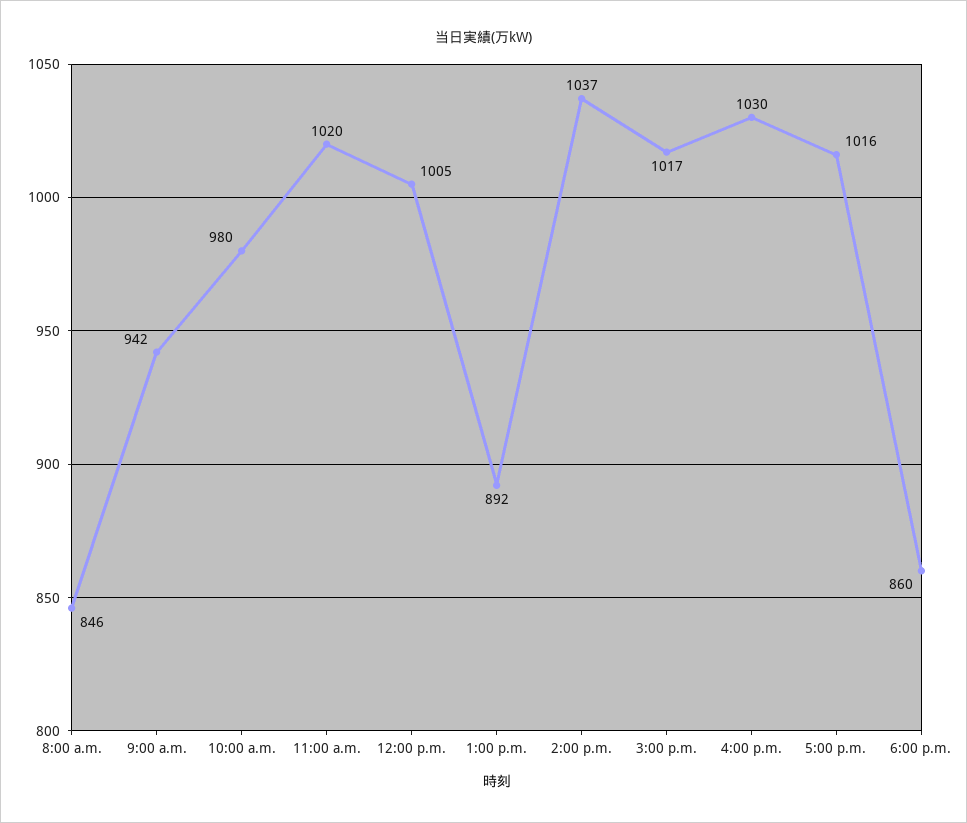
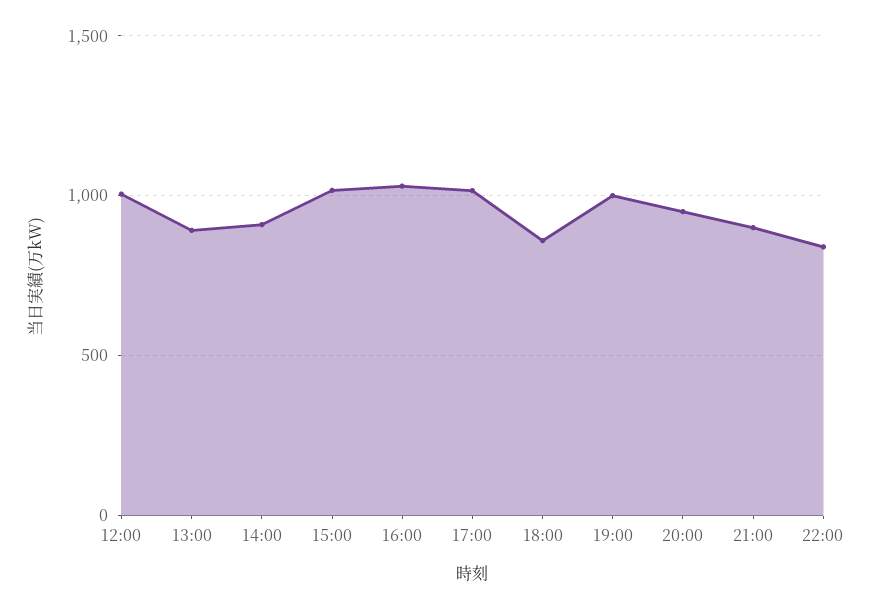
8:00 a.m.: 846 -> none
9:00 a.m.: 942 -> none
10:00 a.m.: 980 -> none
11:00 a.m.: 1020 -> none
2:00 p.m.: 1037 -> 900
19:00: none -> 1000
20:00: none -> 950
21:00: none -> 900
22:00: none -> 850

